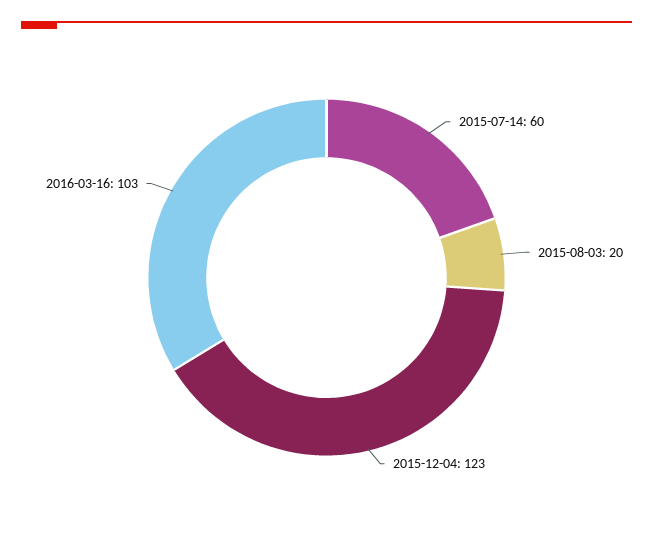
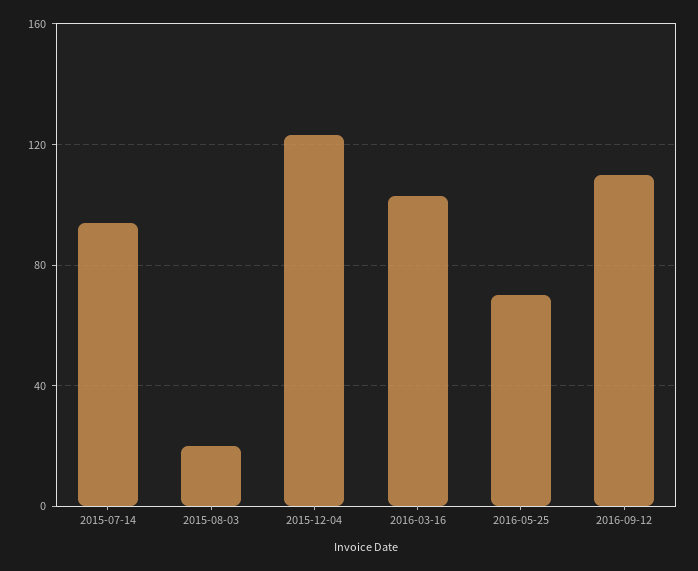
2015-07-14: 60 -> 95
2016-05-25: none -> 70
2016-09-12: none -> 110

